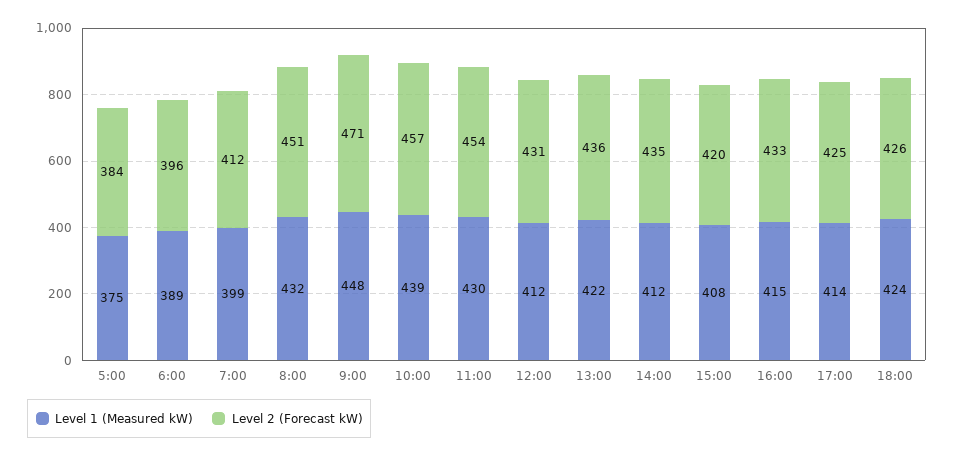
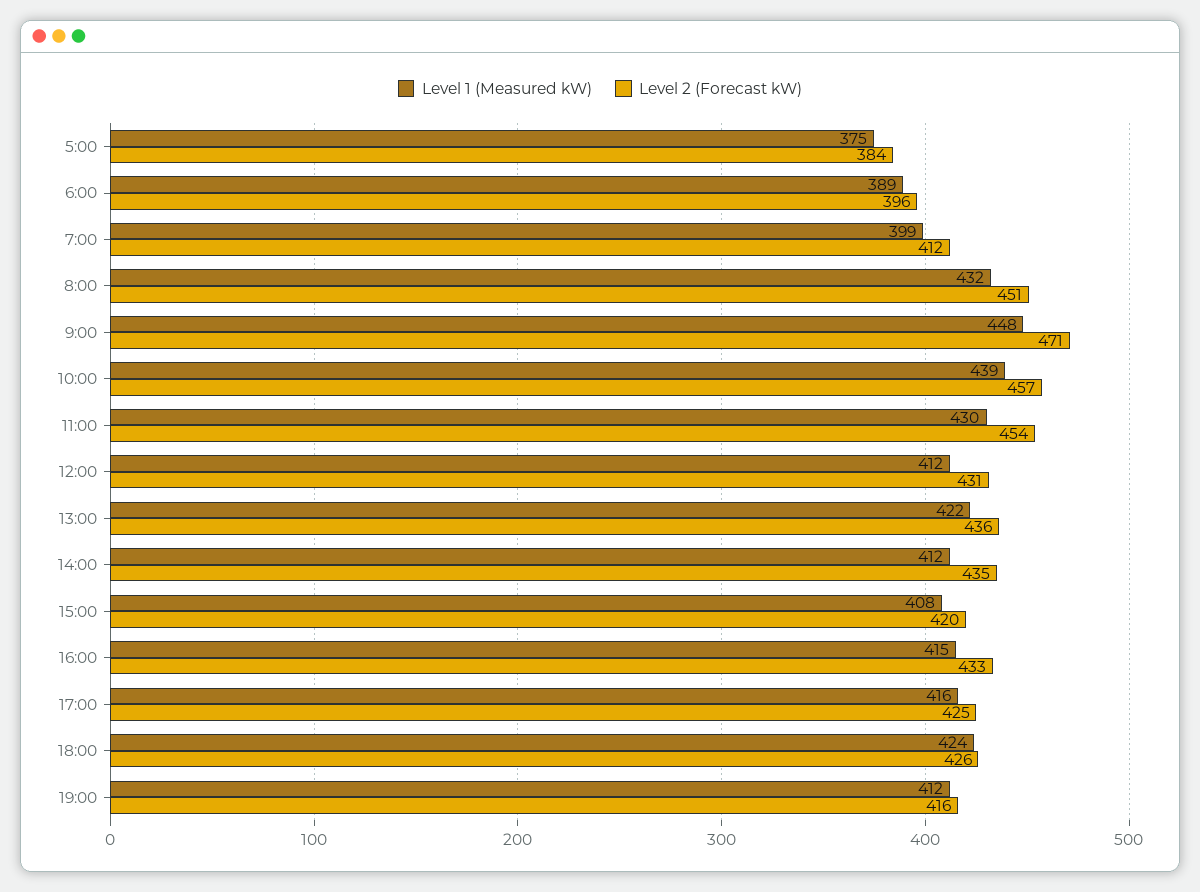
Level 1 (Measured kW), 17:00: 414 -> 416
Level 1 (Measured kW), 19:00: none -> 412
Level 2 (Forecast kW), 19:00: none -> 416

